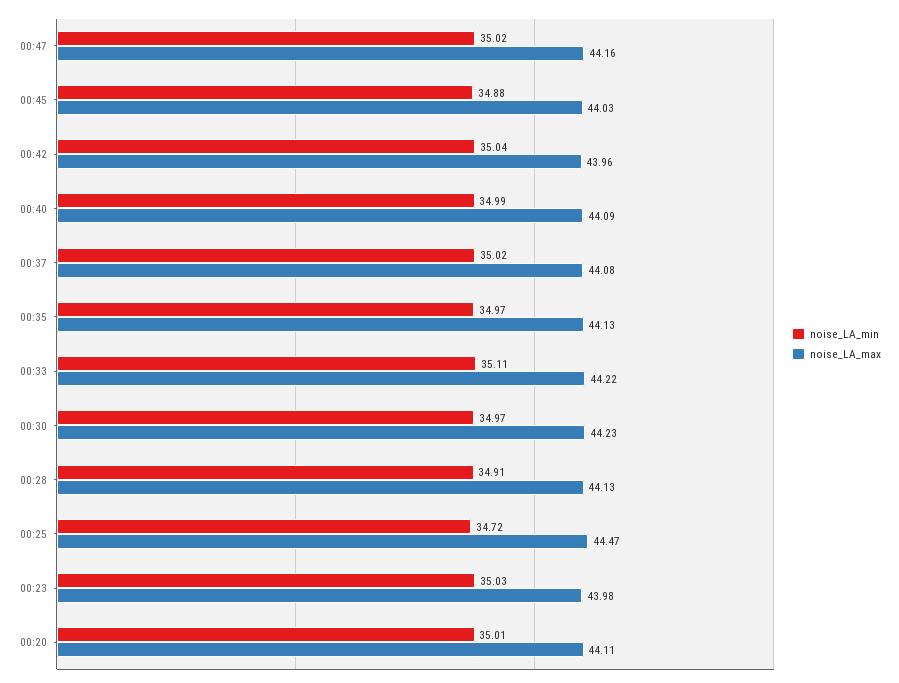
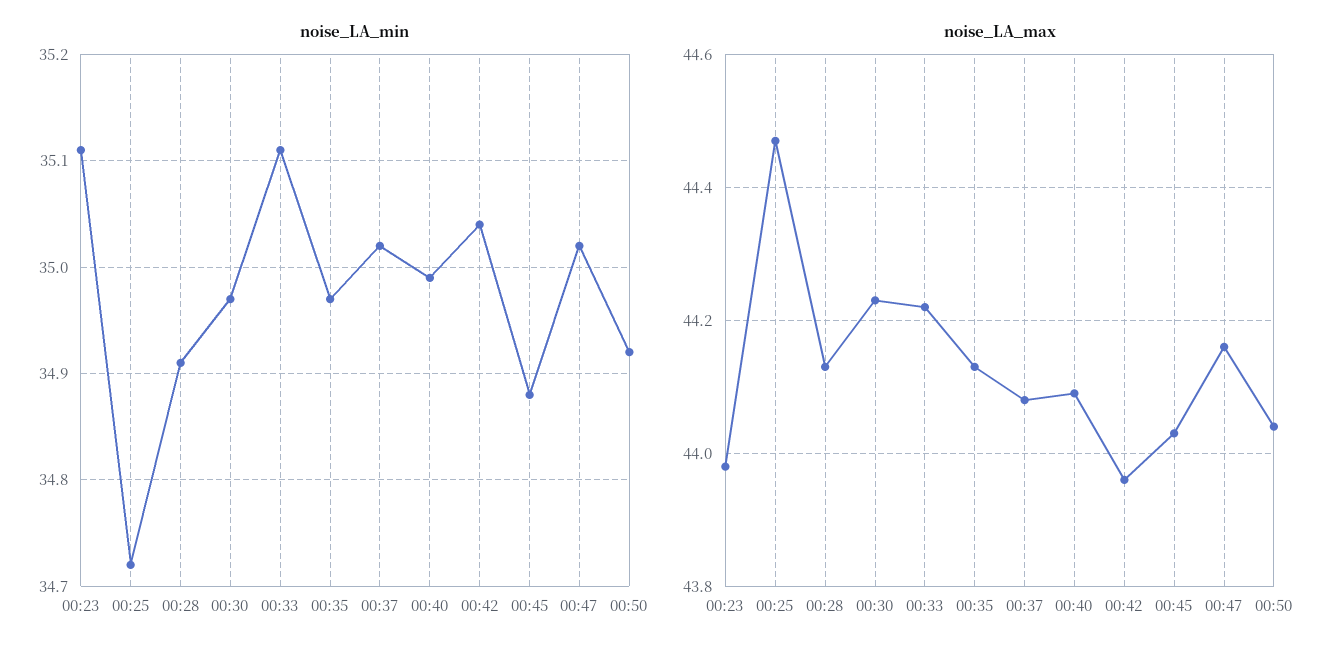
noise_LA_min, 00:23: 35.03 -> 35.11
noise_LA_min, 00:20: 35.01 -> none
noise_LA_max, 00:20: 44.11 -> none
noise_LA_min, 00:50: none -> 34.92
noise_LA_max, 00:50: none -> 44.05

